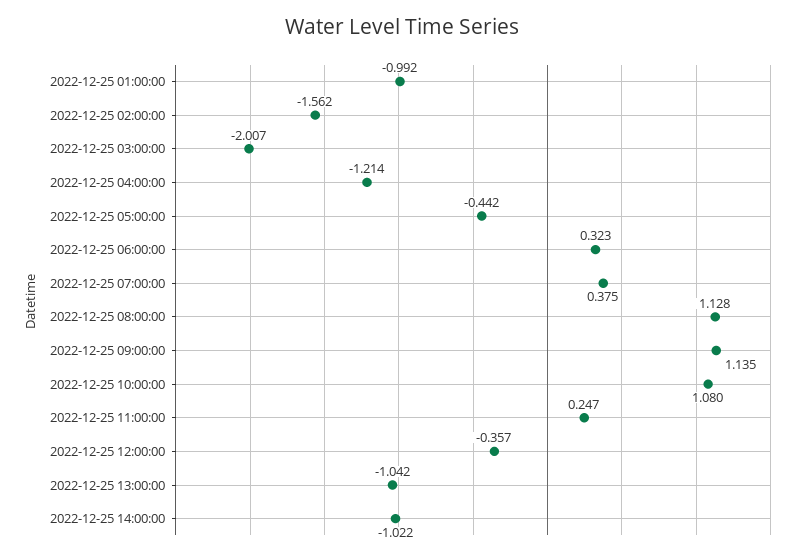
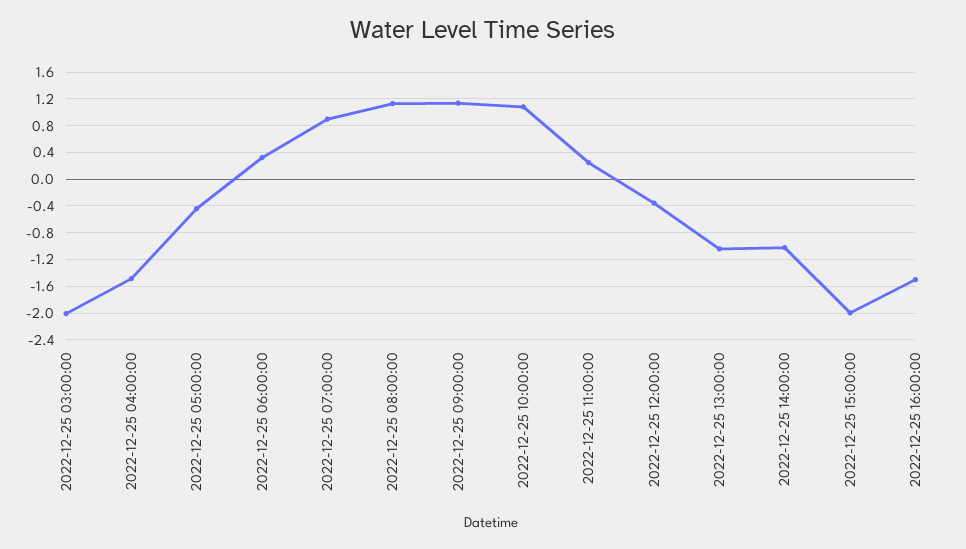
2022-12-25 01:00:00: -0.992 -> none
2022-12-25 02:00:00: -1.562 -> none
2022-12-25 04:00:00: -1.214 -> -1.5
2022-12-25 07:00:00: 0.375 -> 0.9
2022-12-25 15:00:00: none -> -2
2022-12-25 16:00:00: none -> -1.5

